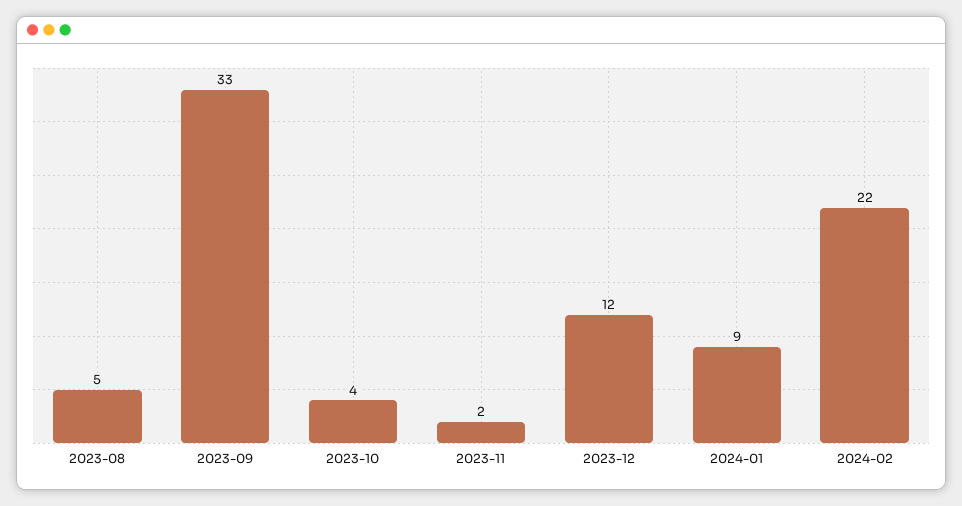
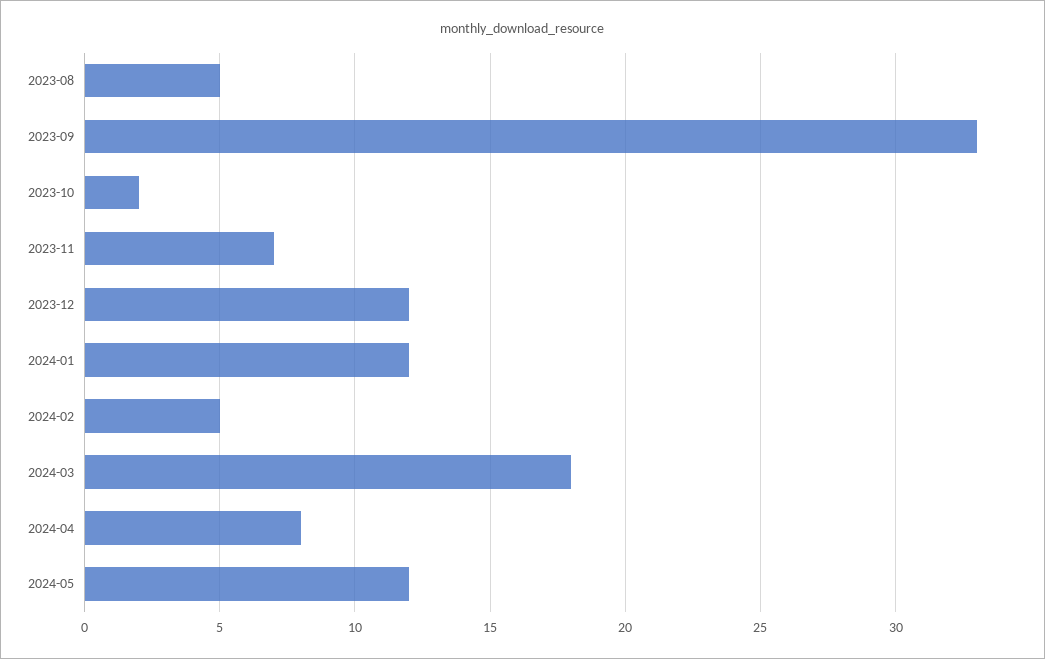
2023-10: 4 -> 2
2023-11: 2 -> 7
2024-01: 9 -> 12
2024-02: 22 -> 5
2024-03: none -> 18
2024-04: none -> 8
2024-05: none -> 12

